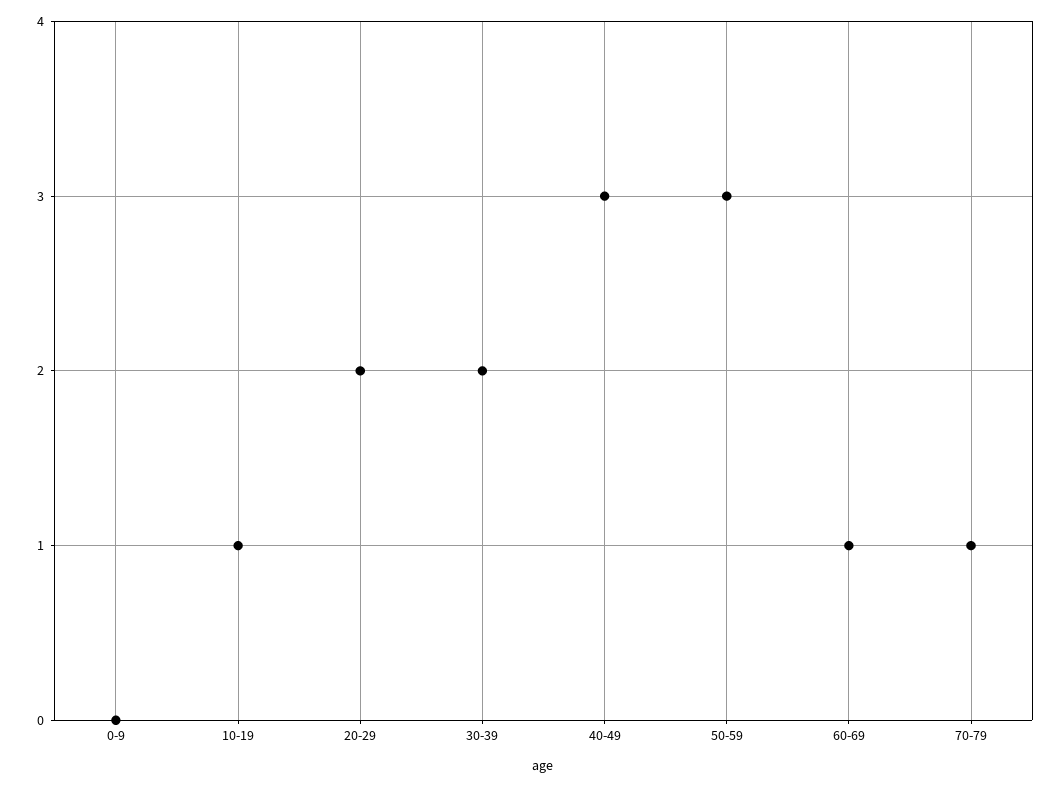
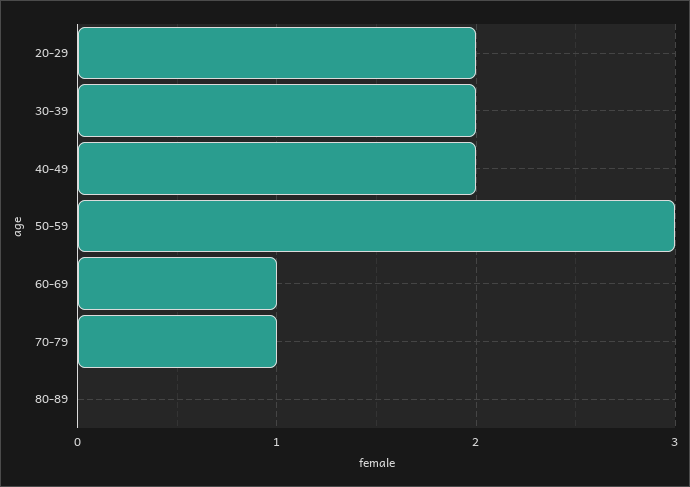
0-9: 0 -> none
10-19: 1 -> none
40-49: 3 -> 2
80-89: none -> 0

